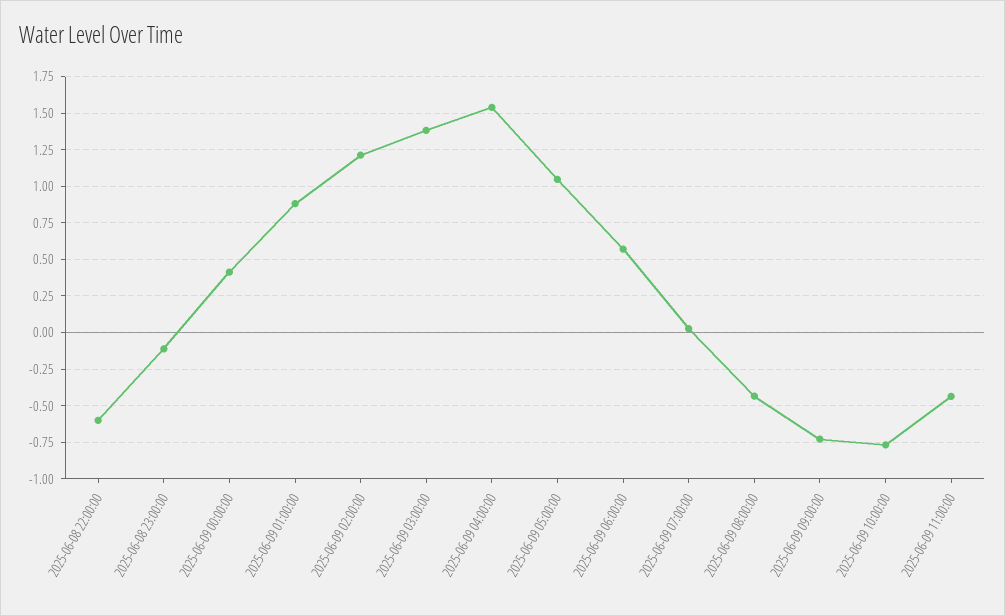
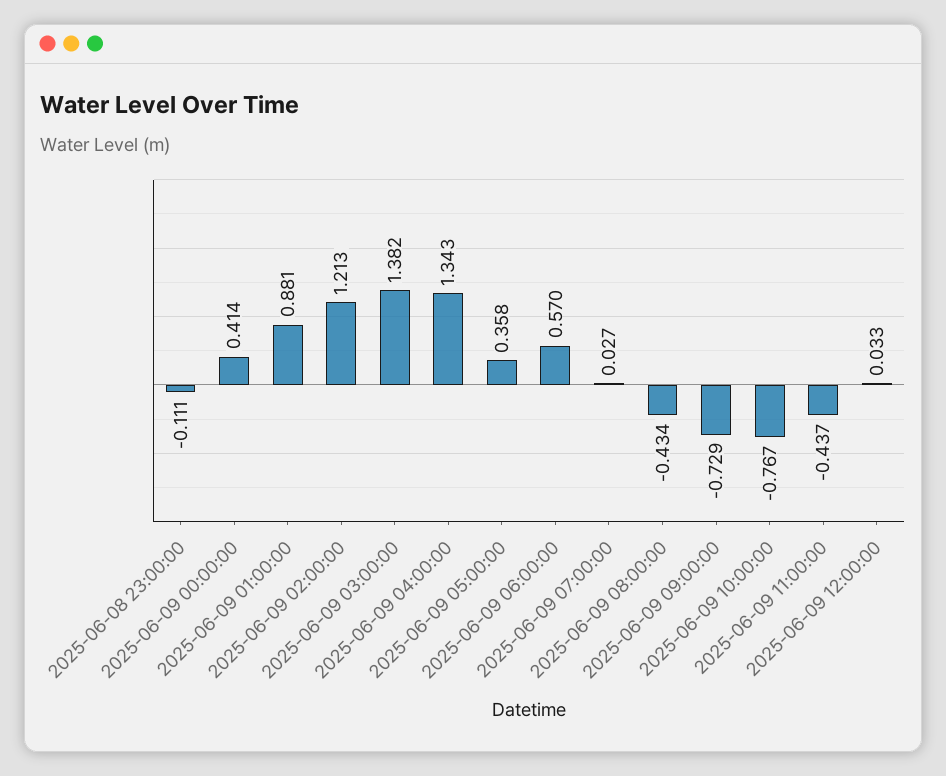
2025-06-08 22:00:00: -0.6 -> none
2025-06-09 04:00:00: 1.55 -> 1.343
2025-06-09 05:00:00: 1.05 -> 0.358
2025-06-09 12:00:00: none -> 0.033

